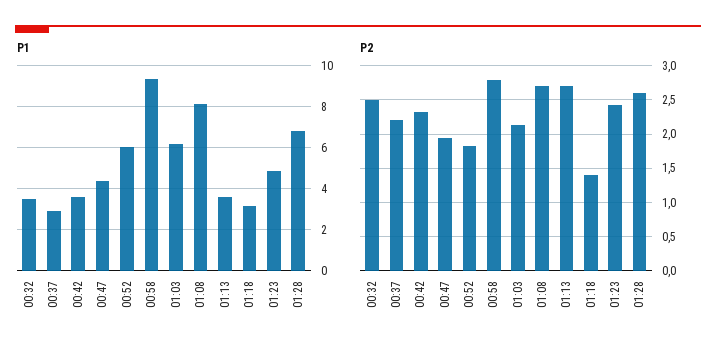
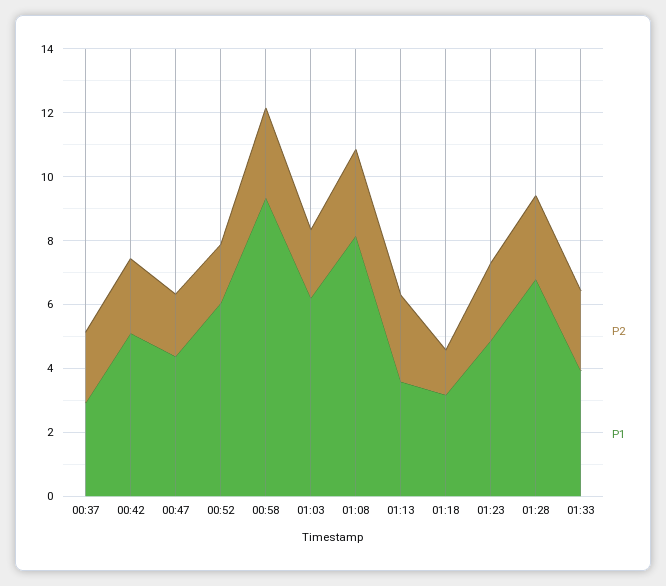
P1, 00:32: 3.5 -> none
P1, 00:42: 3.5 -> 5
P2, 00:32: 2.5 -> none
P2, 01:33: none -> 2.5
P1, 01:33: none -> 4

